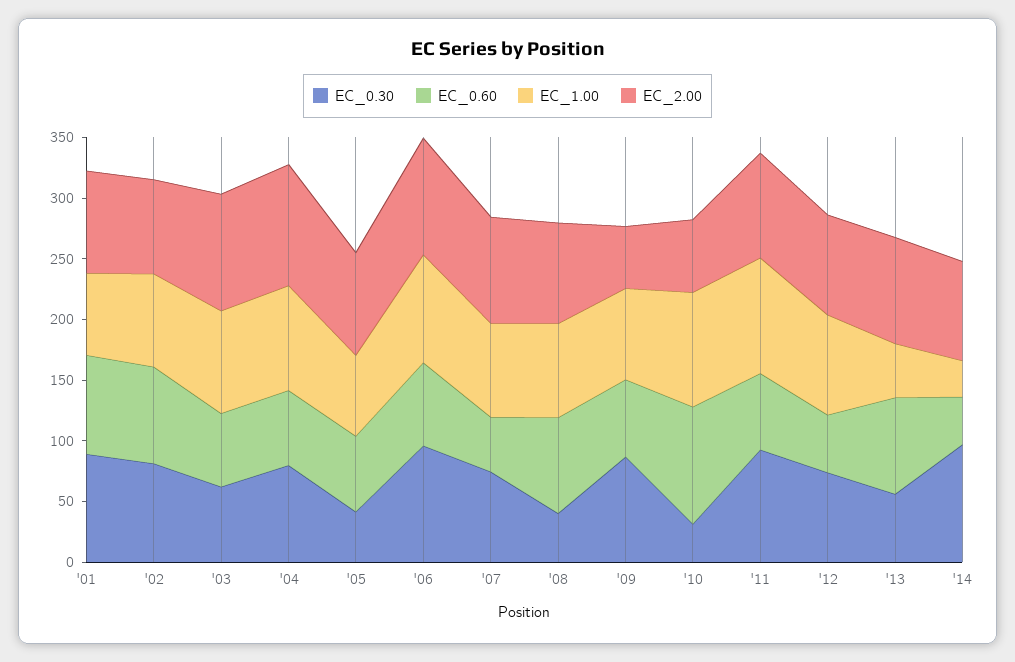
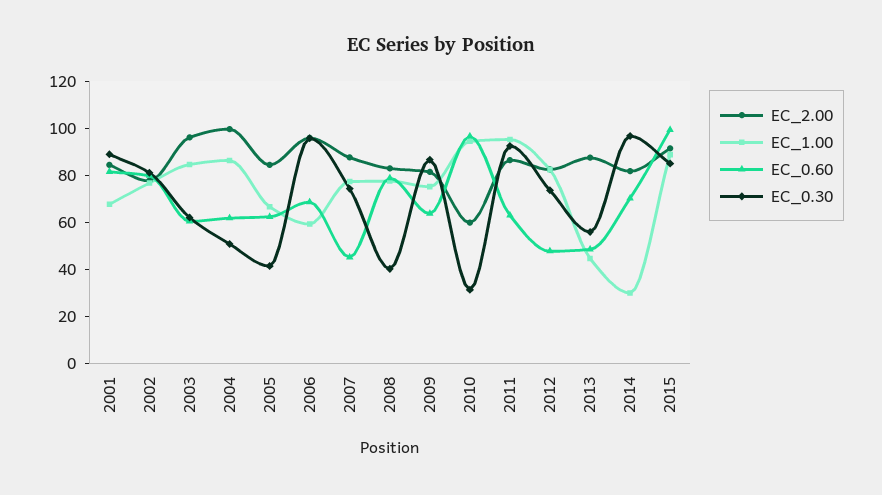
EC_0.30, '04: 80 -> 50
EC_1.00, '06: 90 -> 60
EC_2.00, '09: 50 -> 80
EC_0.60, '13: 80 -> 50
EC_0.60, '14: 40 -> 70
EC_2.00, 2015: none -> 90
EC_1.00, 2015: none -> 90
EC_0.60, 2015: none -> 100
EC_0.30, 2015: none -> 85

